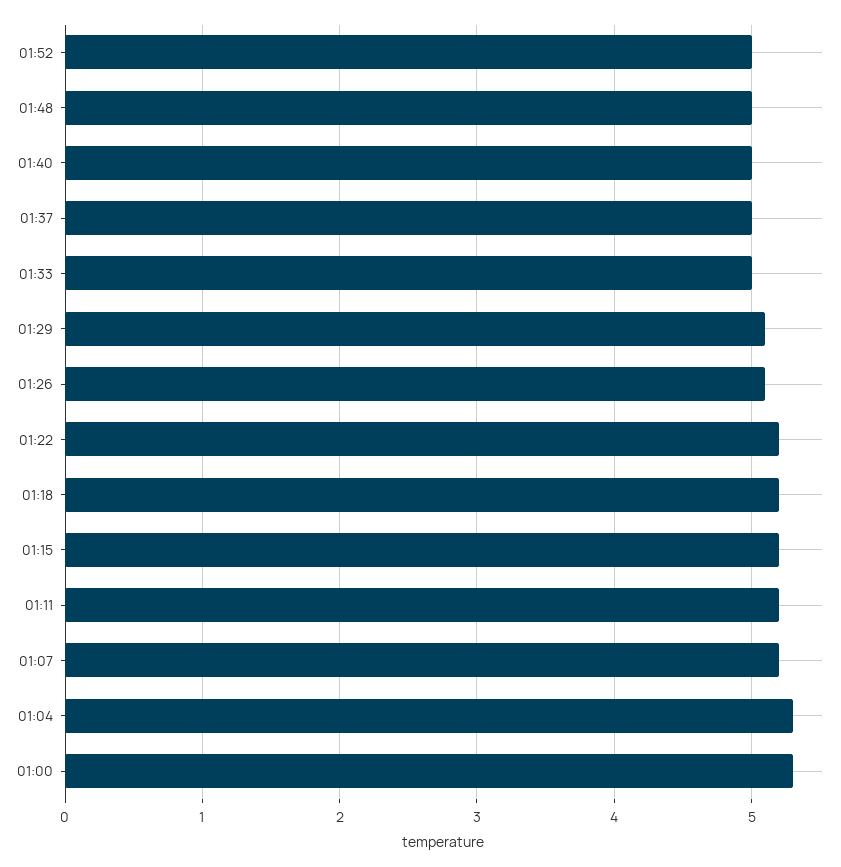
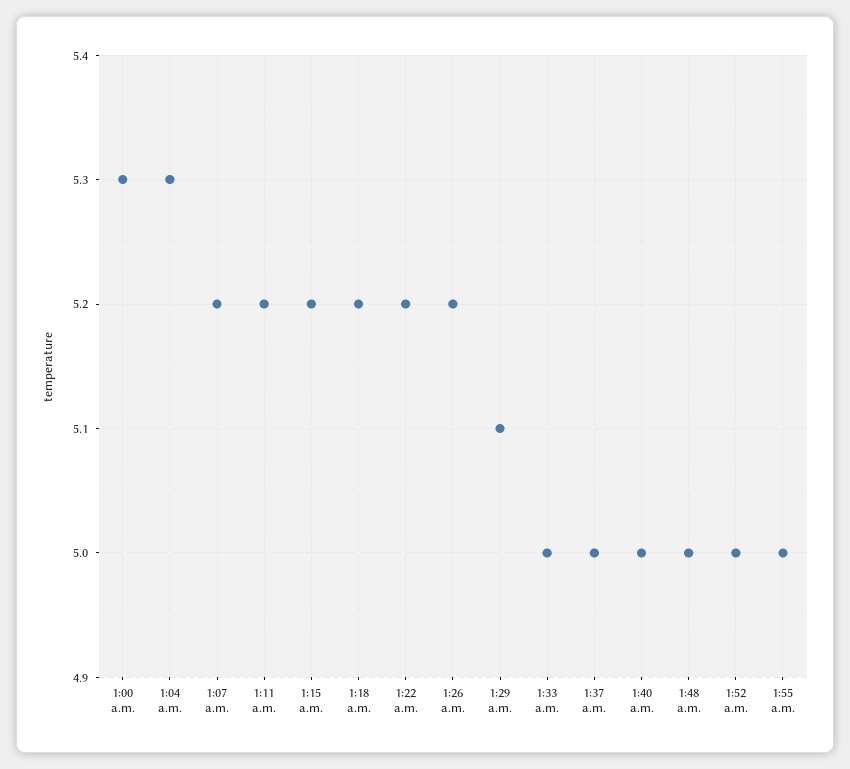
01:26: 5.1 -> 5.2
1:55 a.m.: none -> 5

